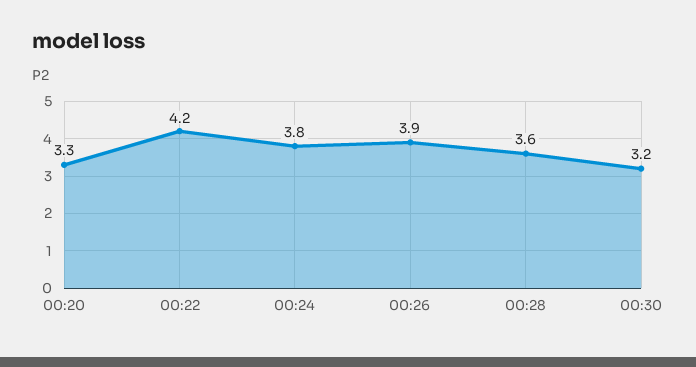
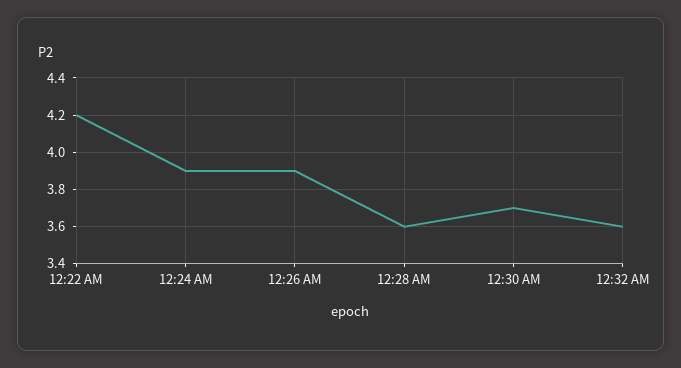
00:20: 3.3 -> none
00:24: 3.8 -> 3.9
00:30: 3.2 -> 3.7
12:32 AM: none -> 3.6

